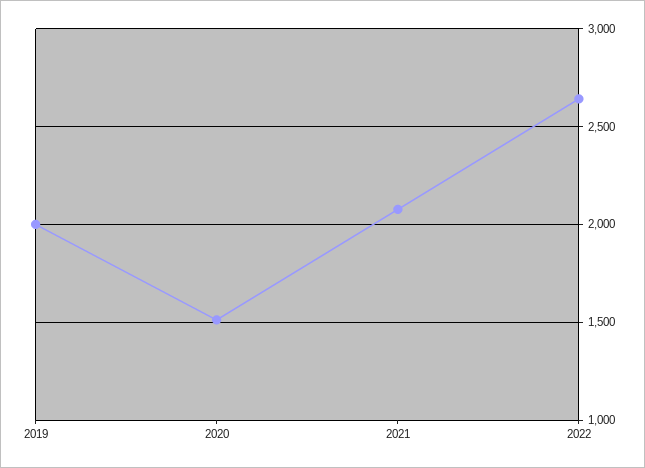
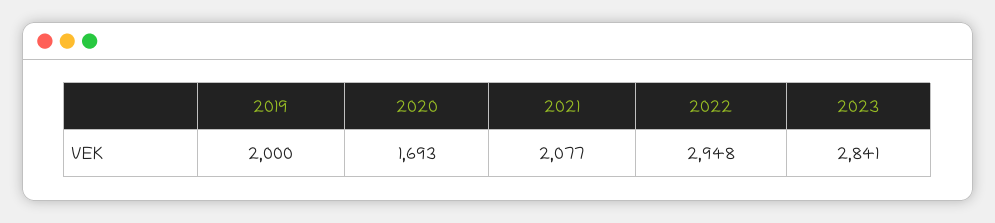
2020: 1500 -> 1693
2022: 2650 -> 2948
2023: none -> 2841

